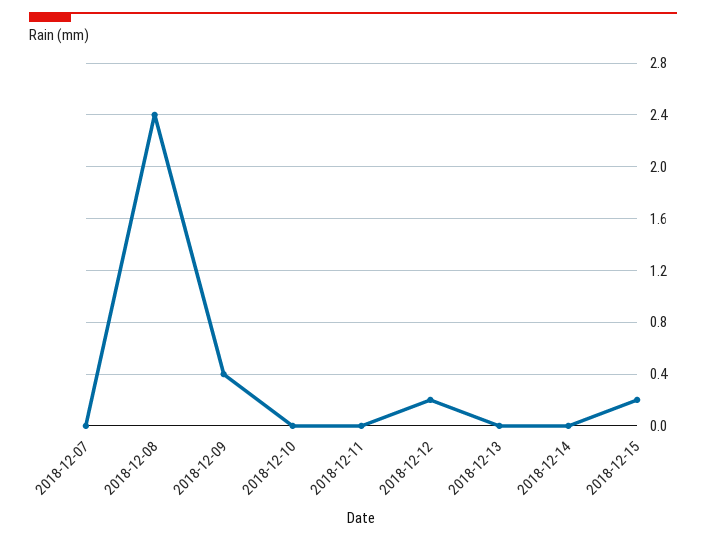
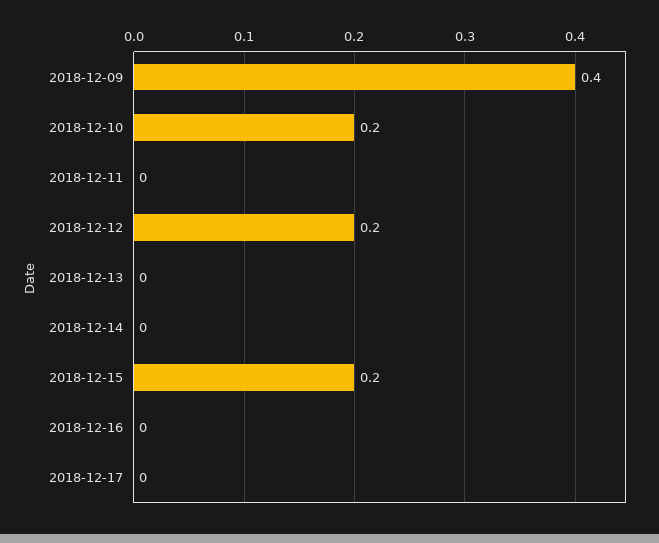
2018-12-07: 0 -> none
2018-12-08: 2.4 -> none
2018-12-10: 0 -> 0.2
2018-12-16: none -> 0
2018-12-17: none -> 0

